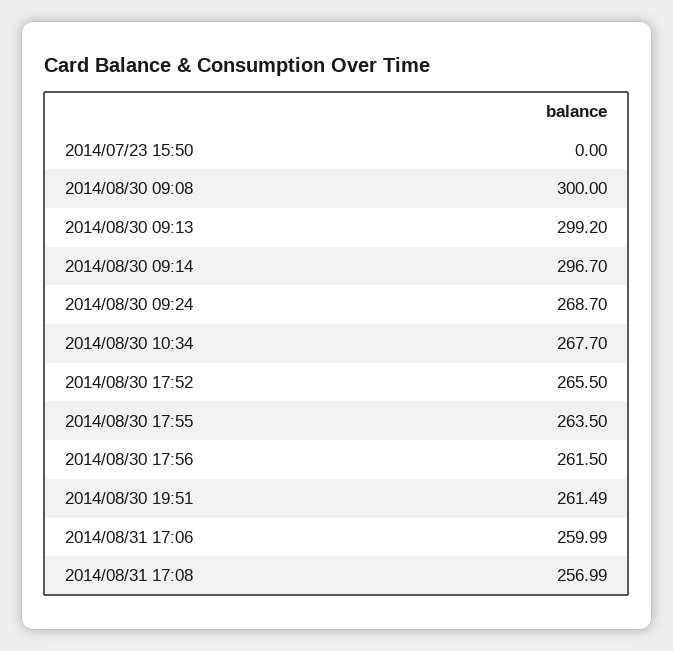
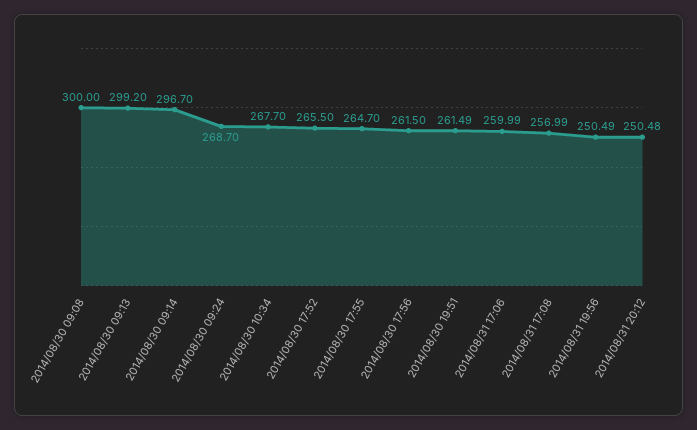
2014/07/23 15:50: 0 -> none
2014/08/30 17:55: 263.5 -> 264.7
2014/08/31 19:56: none -> 250.49
2014/08/31 20:12: none -> 250.48

